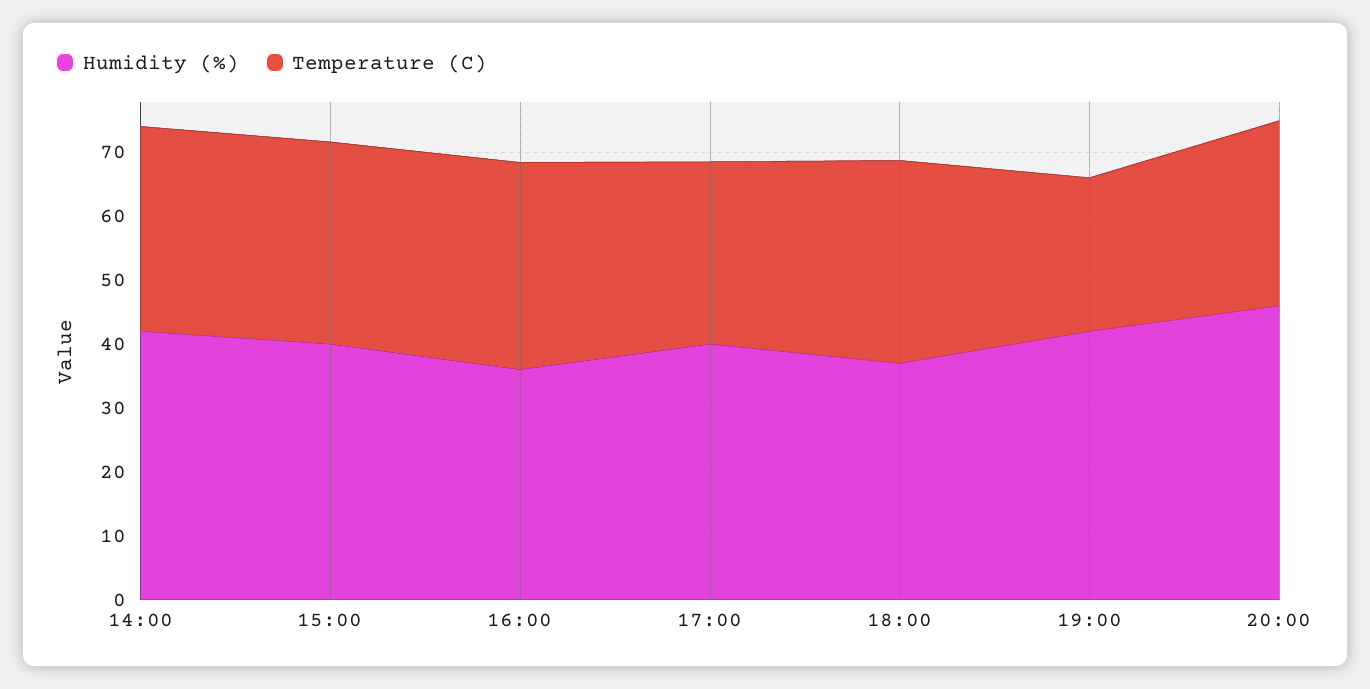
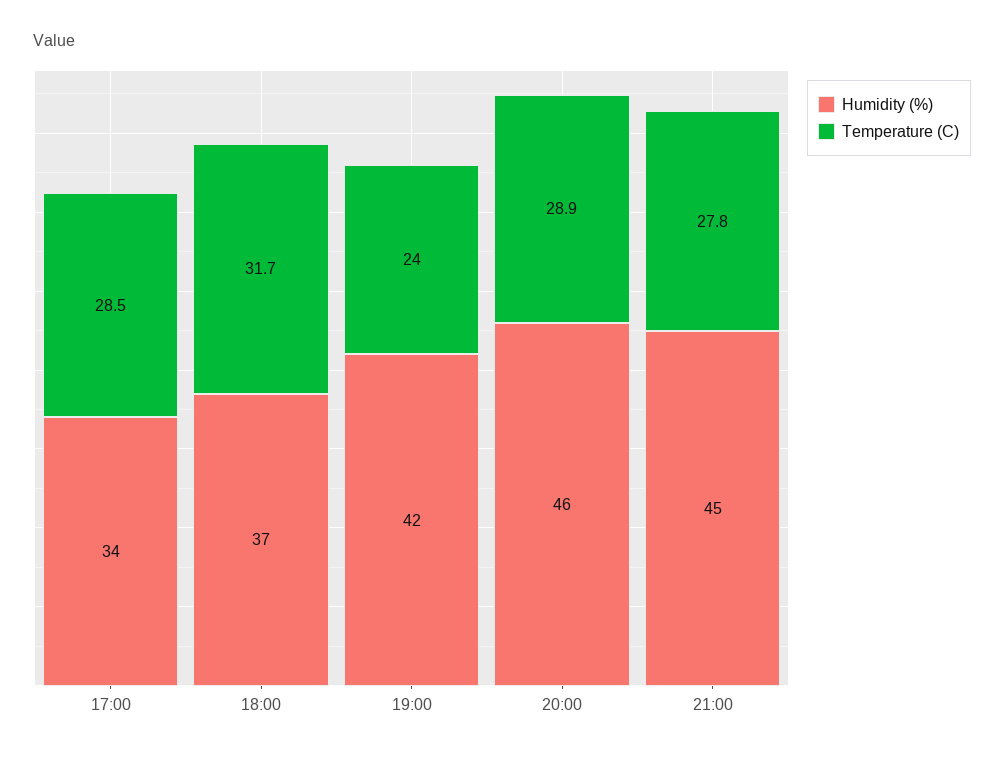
Humidity (%), 14:00: 42 -> none
Temperature (C), 14:00: 32 -> none
Humidity (%), 15:00: 40 -> none
Temperature (C), 15:00: 32 -> none
Humidity (%), 16:00: 36 -> none
Temperature (C), 16:00: 32 -> none
Humidity (%), 17:00: 40 -> 34
Humidity (%), 21:00: none -> 45
Temperature (C), 21:00: none -> 27.8

